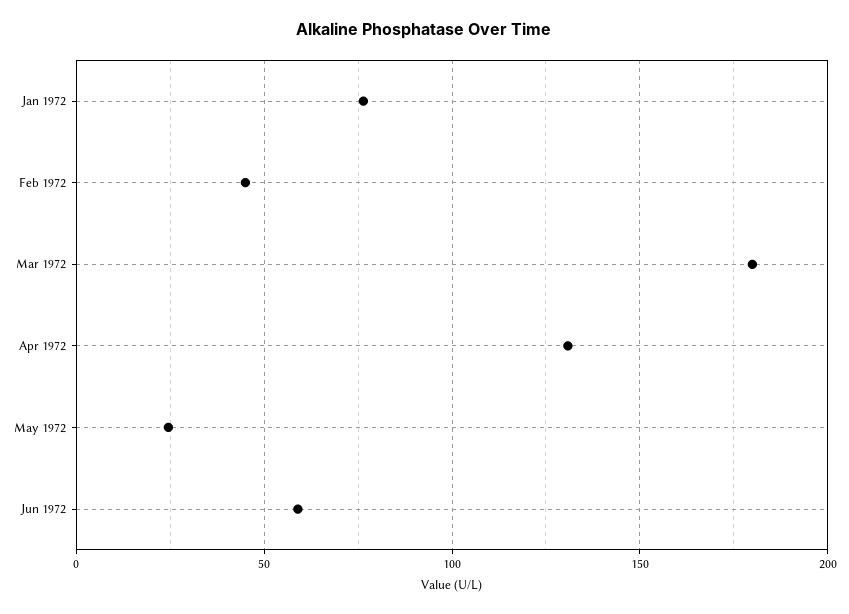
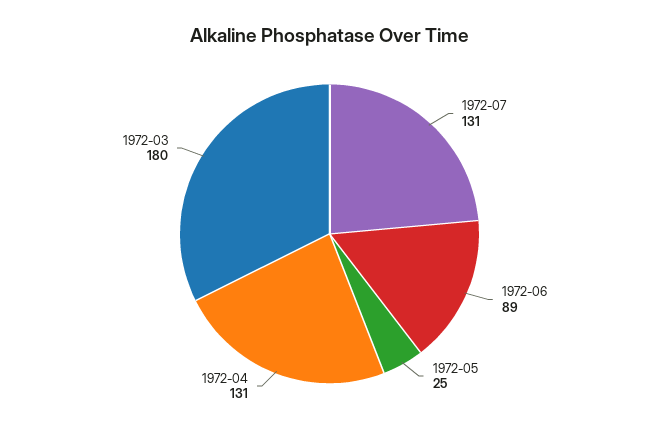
Jan 1972: 75 -> none
Feb 1972: 45 -> none
Jun 1972: 60 -> 89
1972-07: none -> 131

